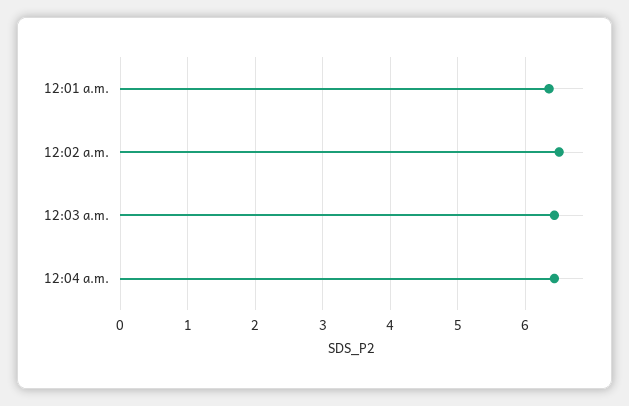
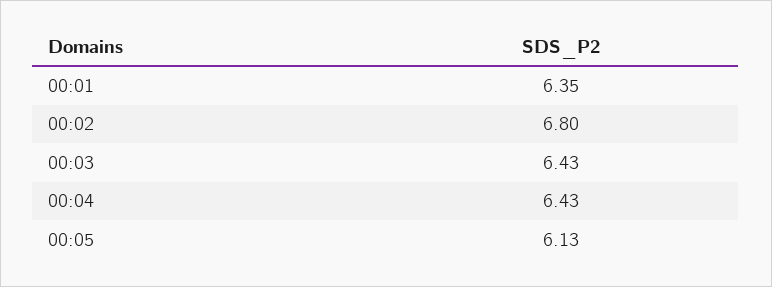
12:02 a.m.: 6.5 -> 6.8
00:05: none -> 6.13

